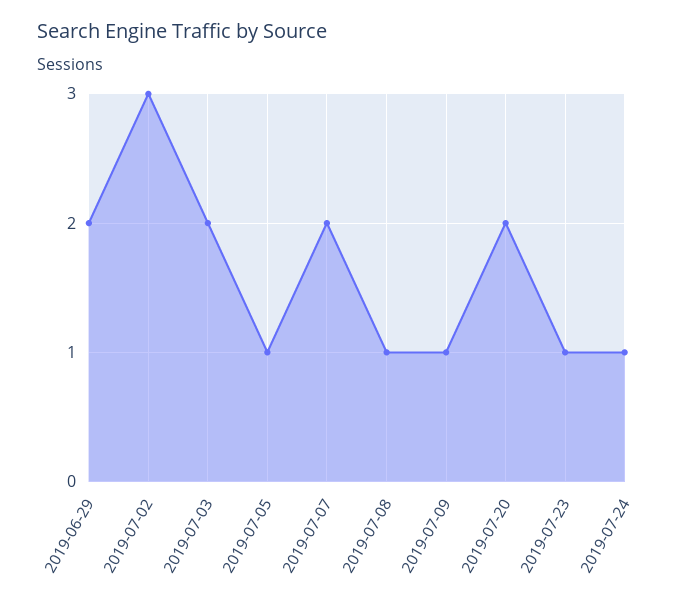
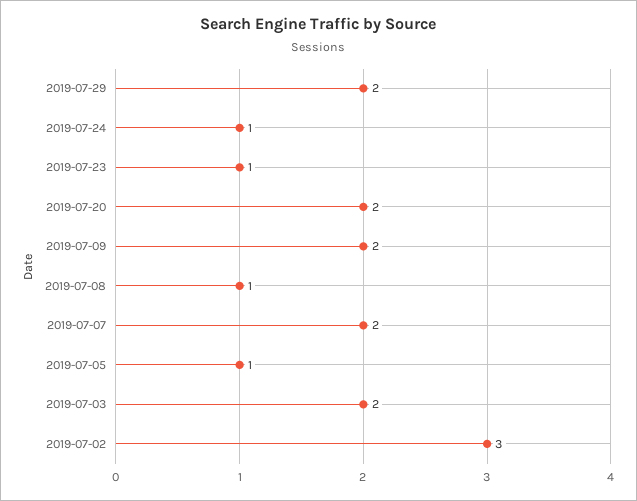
2019-06-29: 2 -> none
2019-07-09: 1 -> 2
2019-07-29: none -> 2

